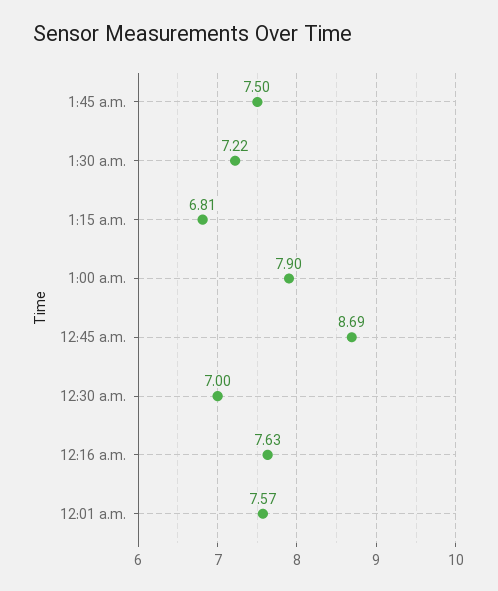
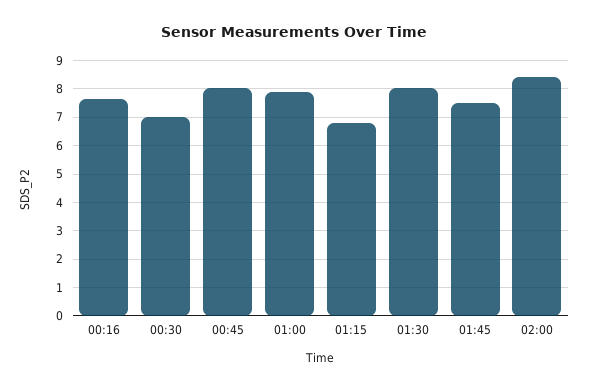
1:30 a.m.: 7.22 -> 8
12:45 a.m.: 8.69 -> 8
12:01 a.m.: 7.57 -> none
02:00: none -> 8.5

